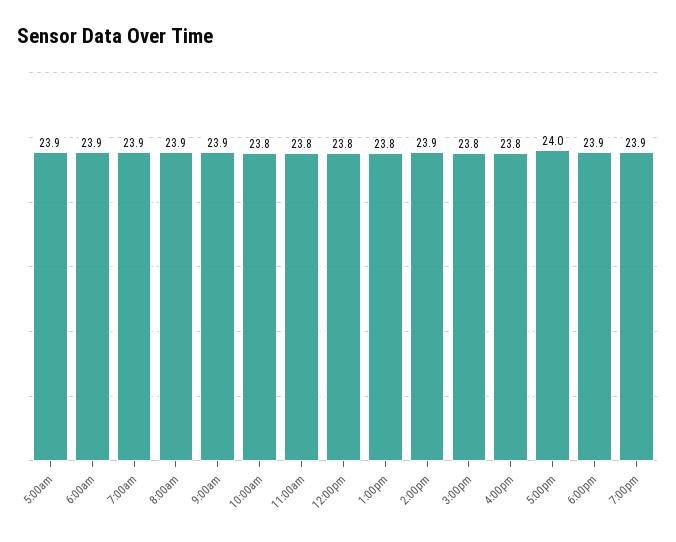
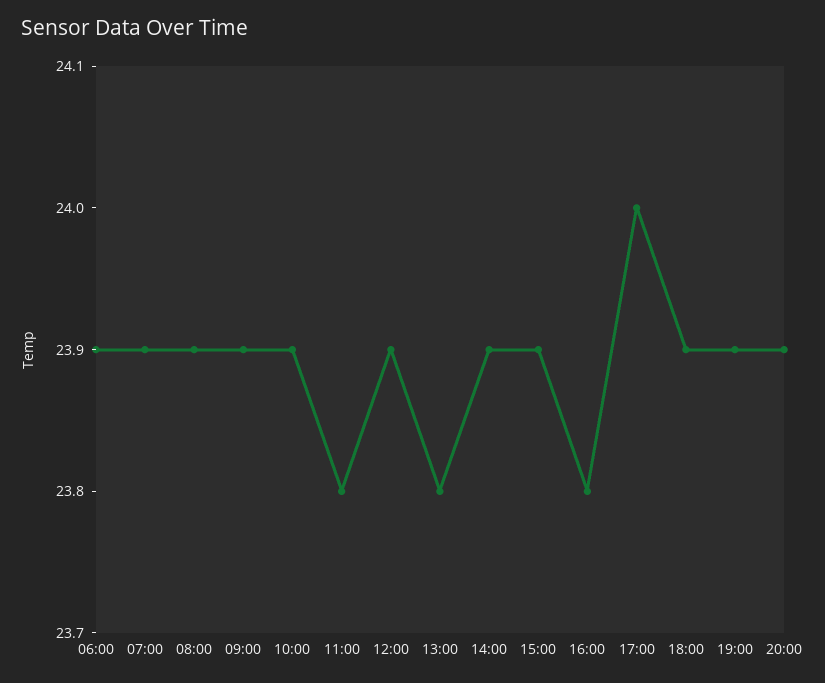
5:00am: 23.9 -> none
10:00am: 23.8 -> 23.9
12:00pm: 23.8 -> 23.9
3:00pm: 23.8 -> 23.9
20:00: none -> 23.9

